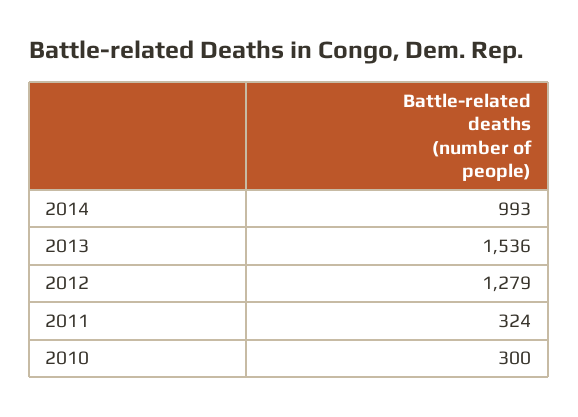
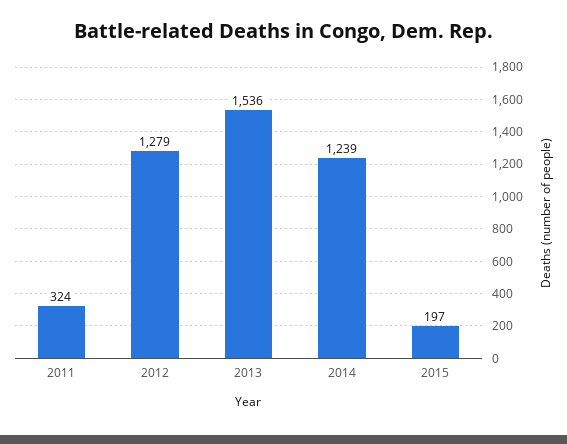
2014: 993 -> 1239
2010: 300 -> none
2015: none -> 197

